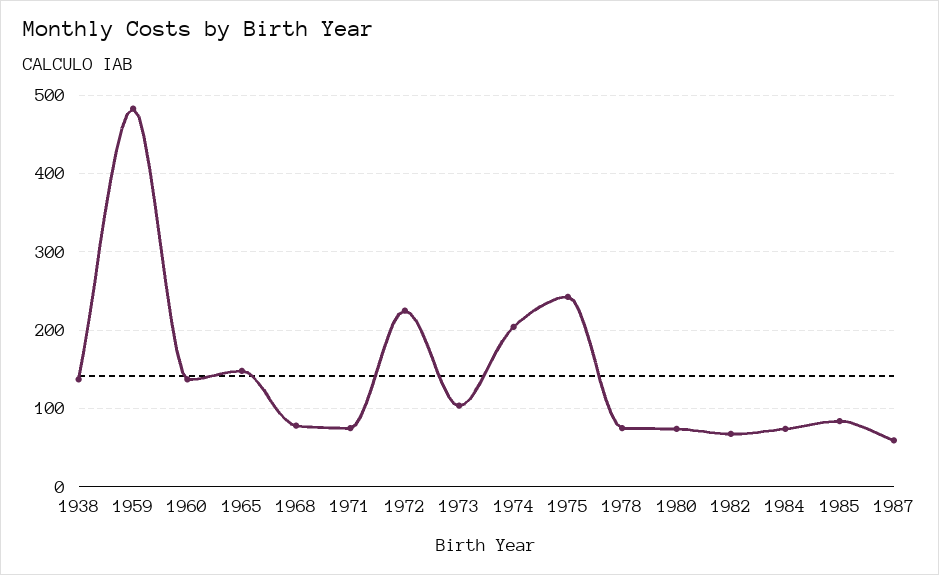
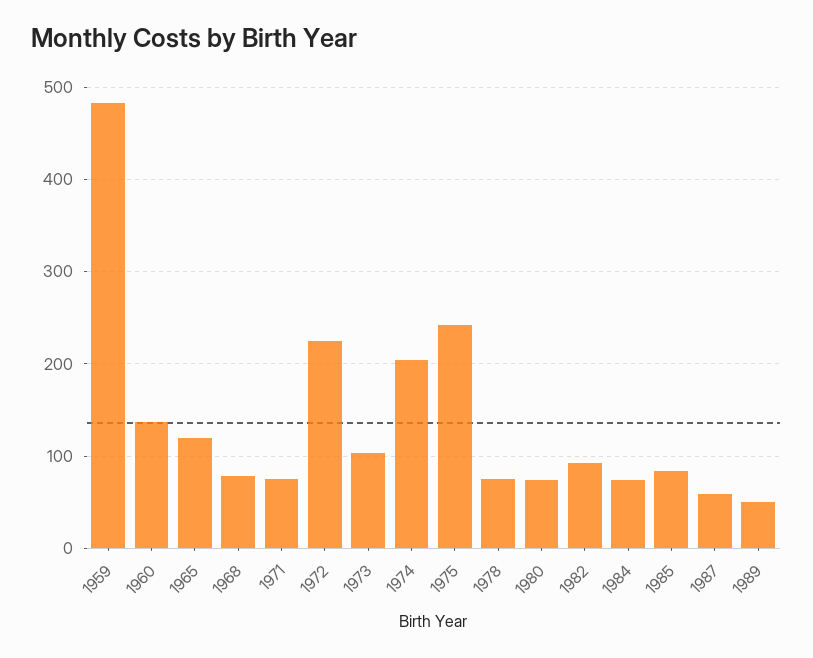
1938: 140 -> none
1965: 150 -> 120
1982: 70 -> 90
1989: none -> 50

